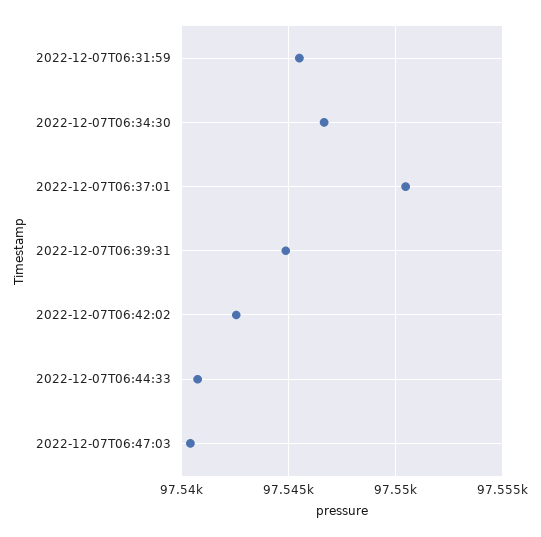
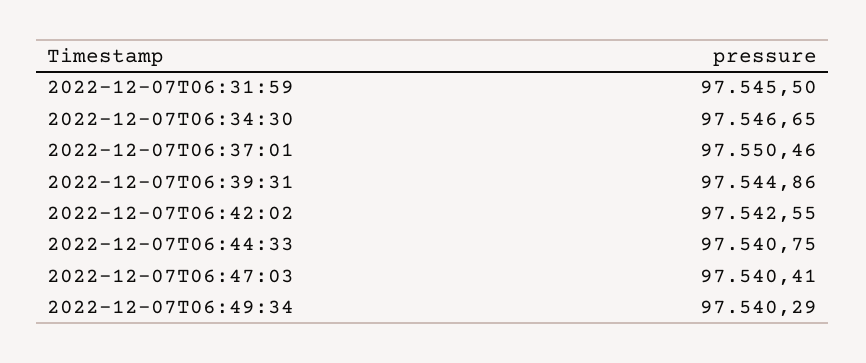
2022-12-07T06:49:34: none -> 97540.29

